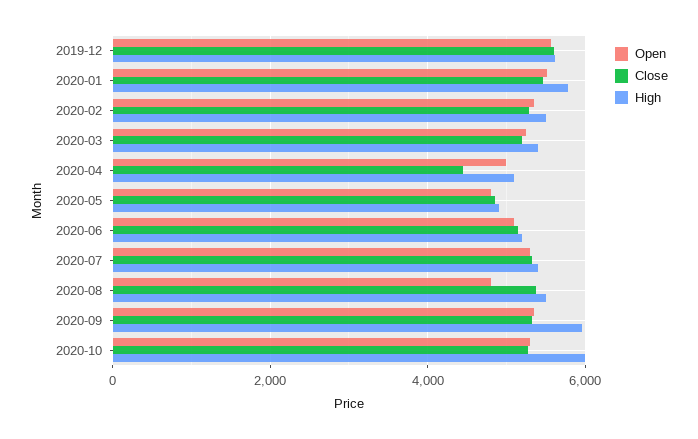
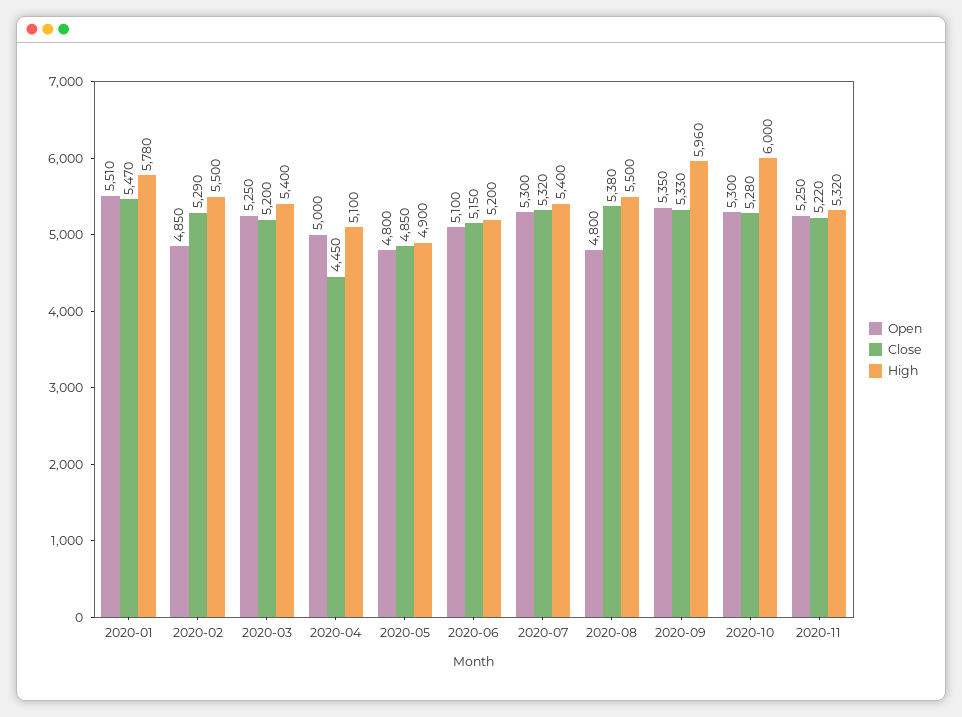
Open, 2019-12: 5600 -> none
Close, 2019-12: 5600 -> none
High, 2019-12: 5600 -> none
Open, 2020-02: 5400 -> 4850
Open, 2020-11: none -> 5250
Close, 2020-11: none -> 5220
High, 2020-11: none -> 5320

